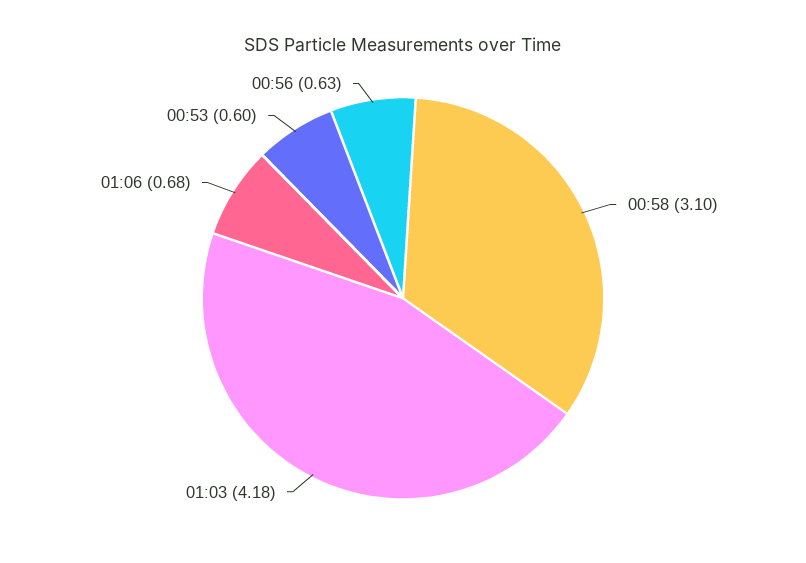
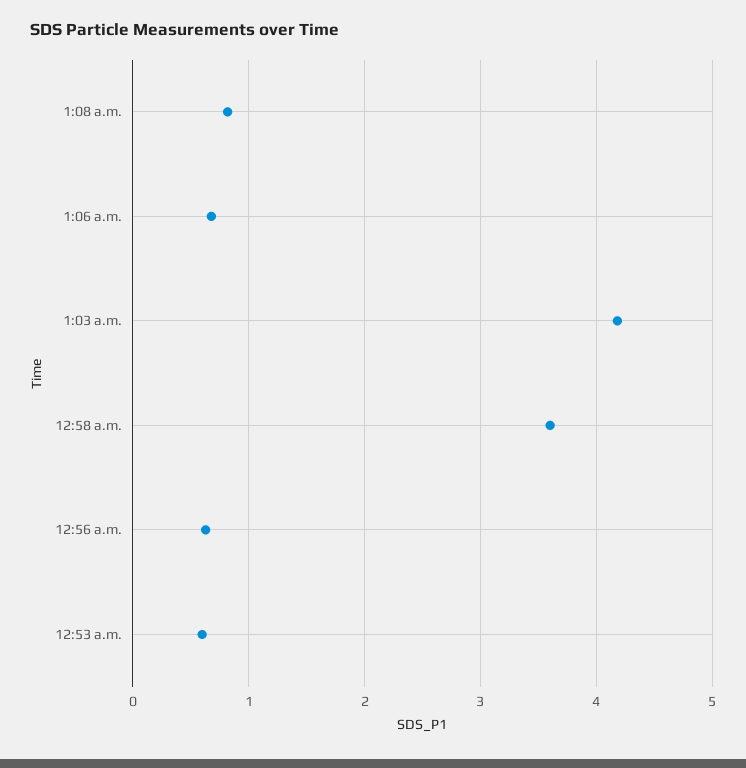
00:58: 3.1 -> 3.6
1:08 a.m.: none -> 0.8

